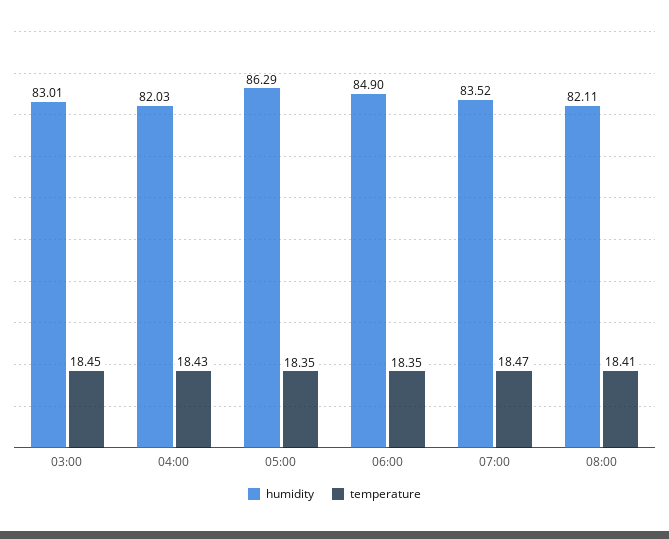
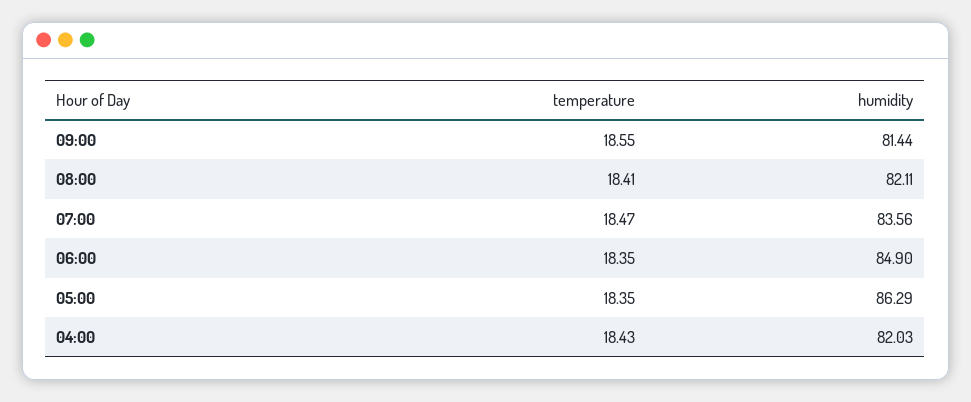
humidity, 03:00: 83.01 -> none
temperature, 03:00: 18.45 -> none
humidity, 07:00: 83.52 -> 83.56
temperature, 09:00: none -> 18.55
humidity, 09:00: none -> 81.44

